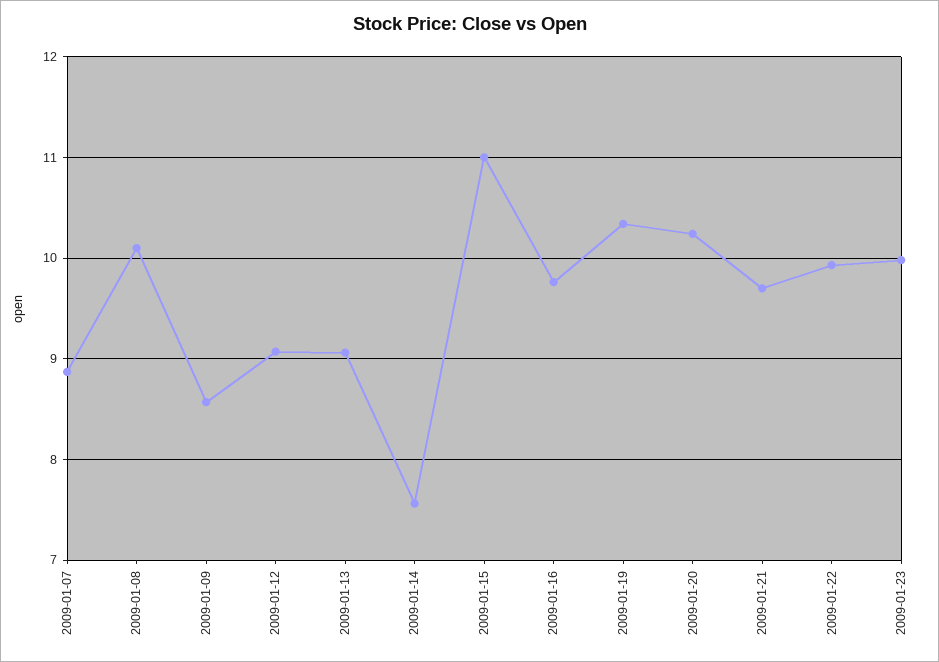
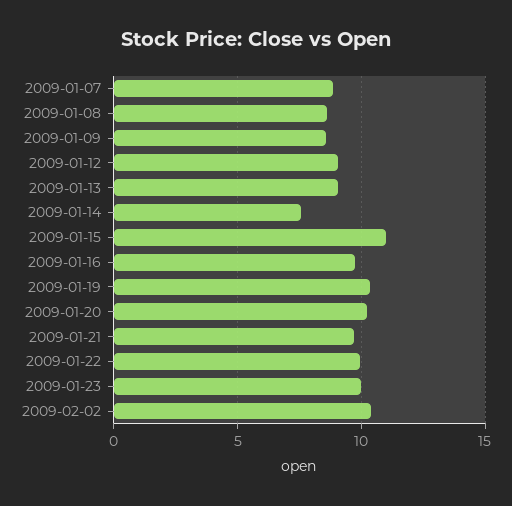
2009-01-08: 10.1 -> 8.5
2009-02-02: none -> 10.5

